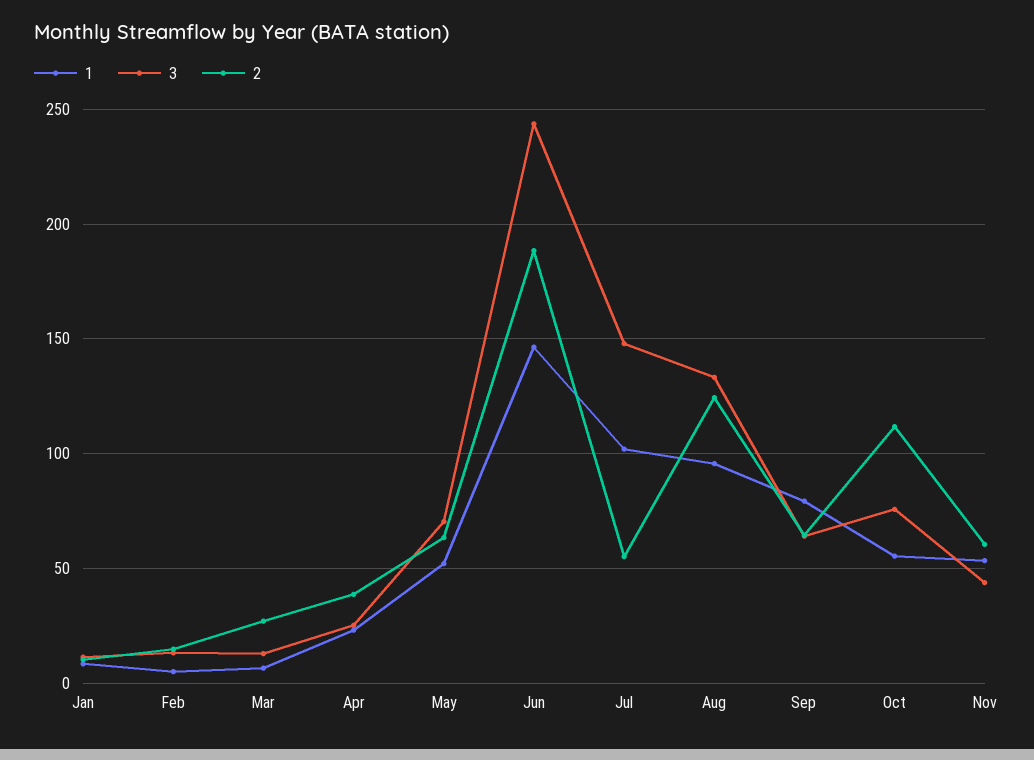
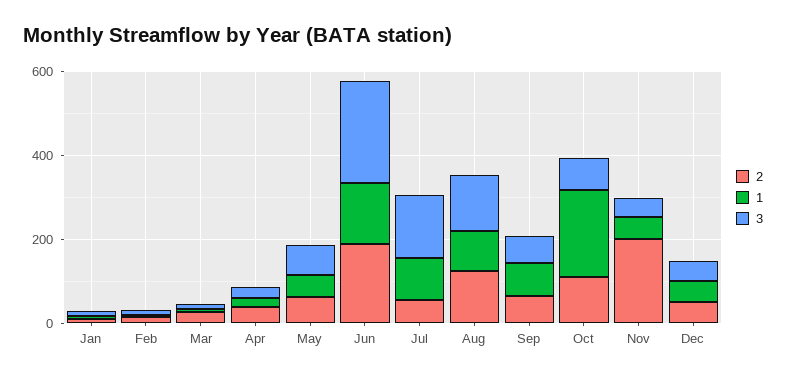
1, Oct: 55 -> 200
2, Nov: 60 -> 200
2, Dec: none -> 50
1, Dec: none -> 50
3, Dec: none -> 50

